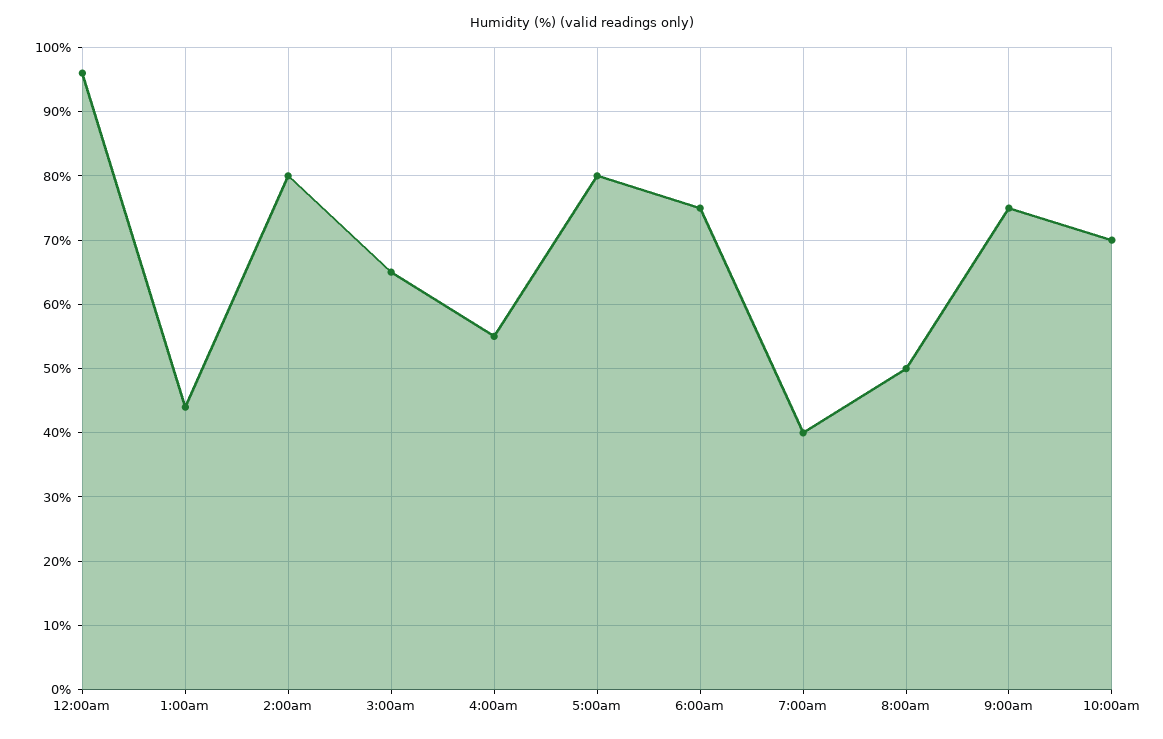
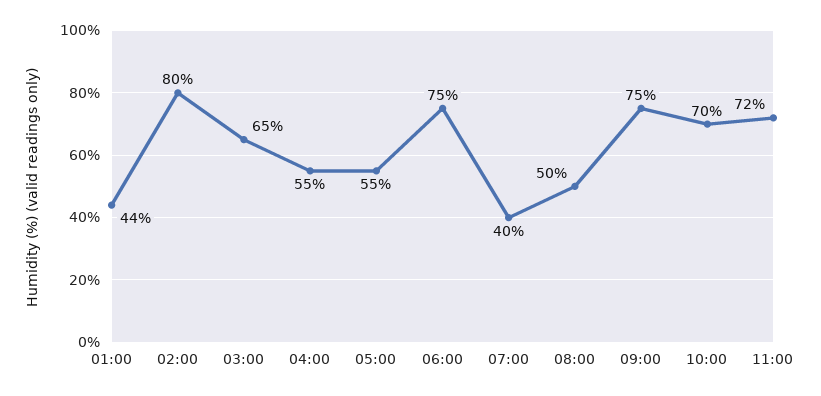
12:00am: 96 -> none
5:00am: 80 -> 55
11:00: none -> 72

